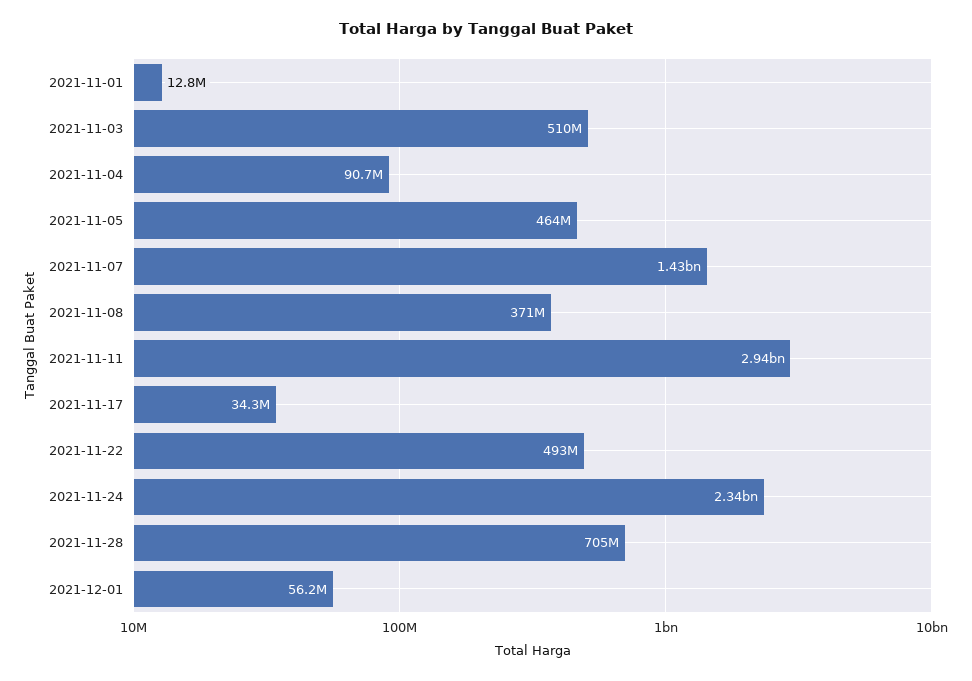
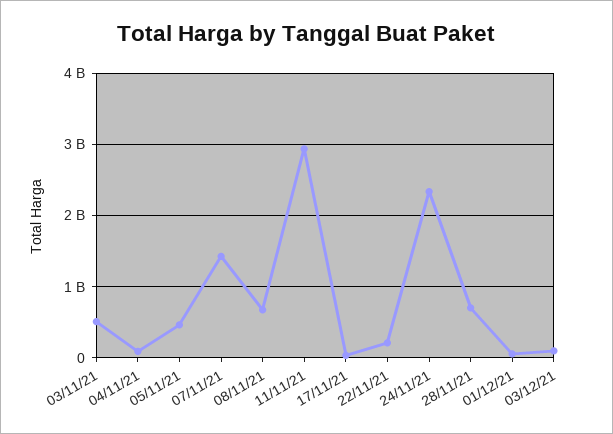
2021-11-01: 12800000 -> none
2021-11-08: 371000000 -> 700000000
2021-11-22: 493000000 -> 200000000
03/12/21: none -> 100000000

